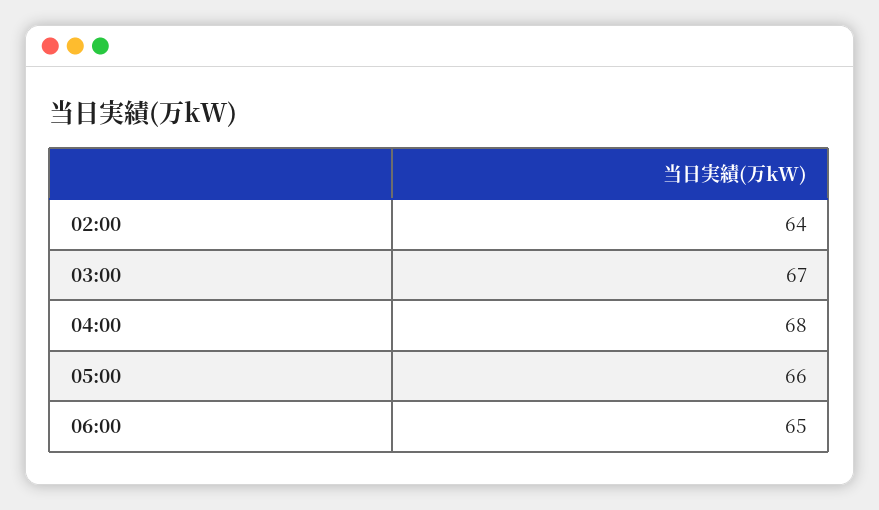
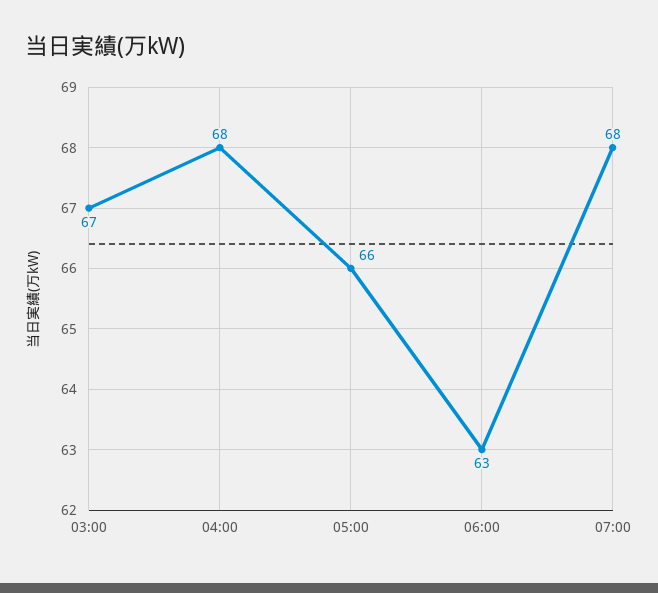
02:00: 64 -> none
06:00: 65 -> 63
07:00: none -> 68

